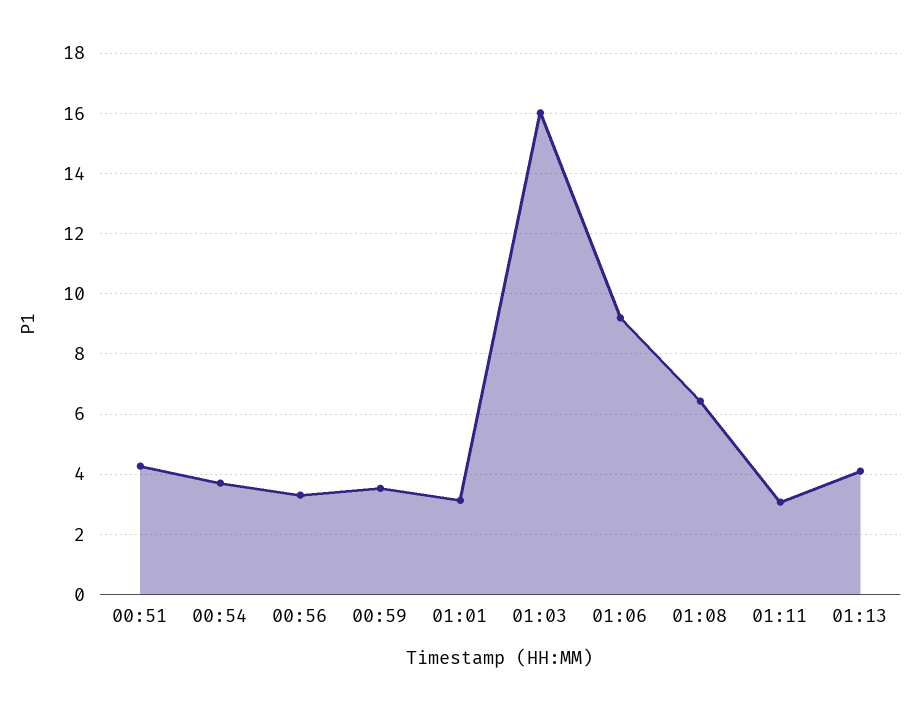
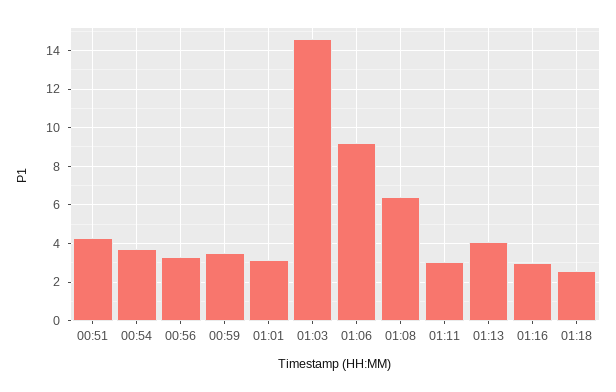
01:03: 16 -> 14.5
01:16: none -> 3
01:18: none -> 2.5

